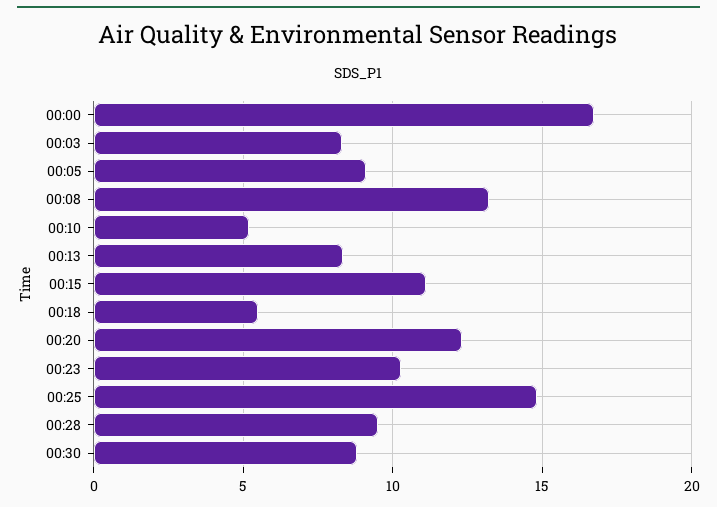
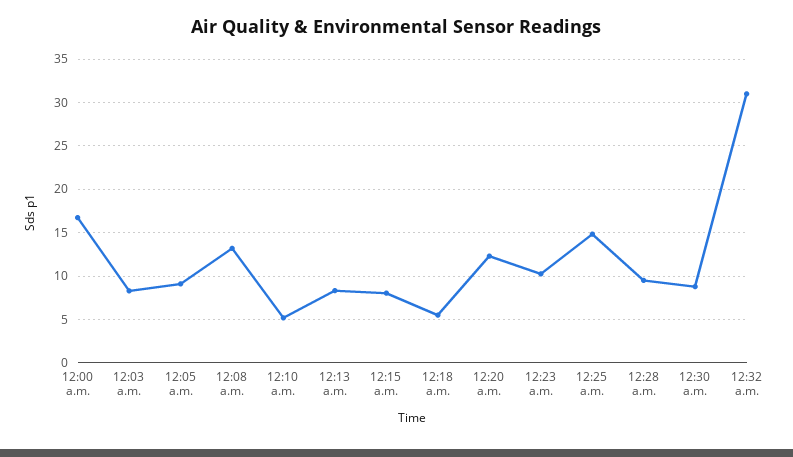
00:15: 11 -> 8
12:32 a.m.: none -> 31

